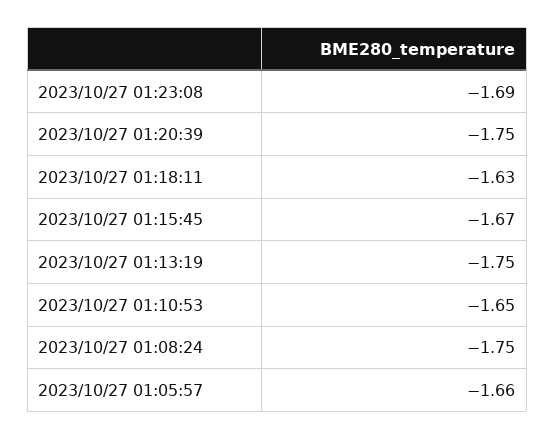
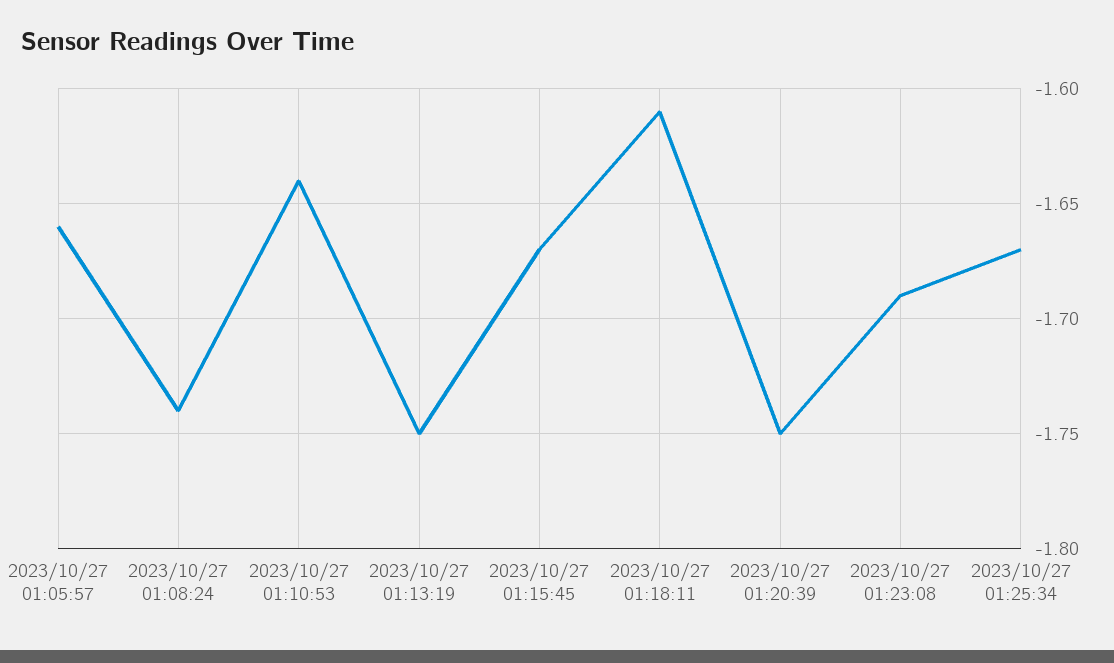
2023/10/27 01:18:11: -1.63 -> -1.61
2023/10/27 01:10:53: -1.65 -> -1.64
2023/10/27 01:08:24: -1.75 -> -1.74
2023/10/27 01:25:34: none -> -1.67

